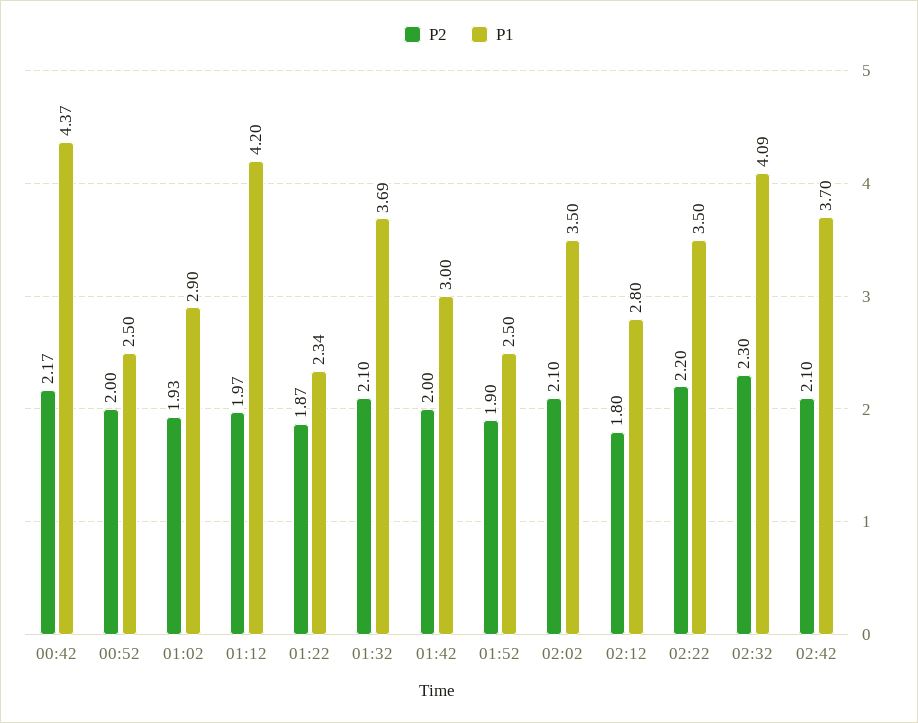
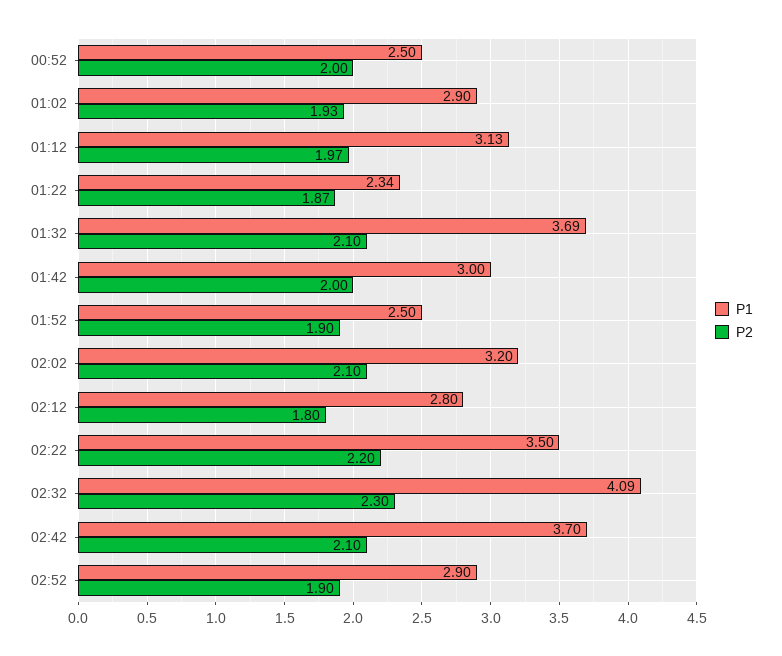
P2, 00:42: 2.17 -> none
P1, 00:42: 4.37 -> none
P1, 01:12: 4.2 -> 3.13
P1, 02:02: 3.5 -> 3.2
P1, 02:52: none -> 2.9
P2, 02:52: none -> 1.9

